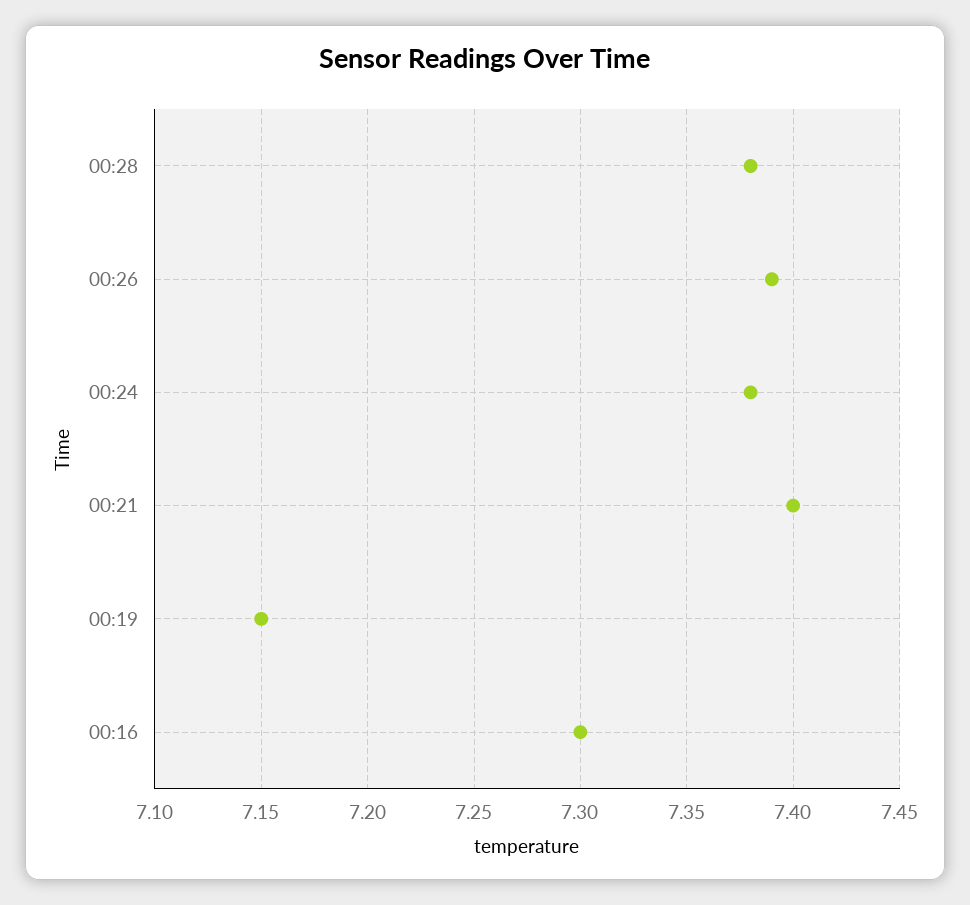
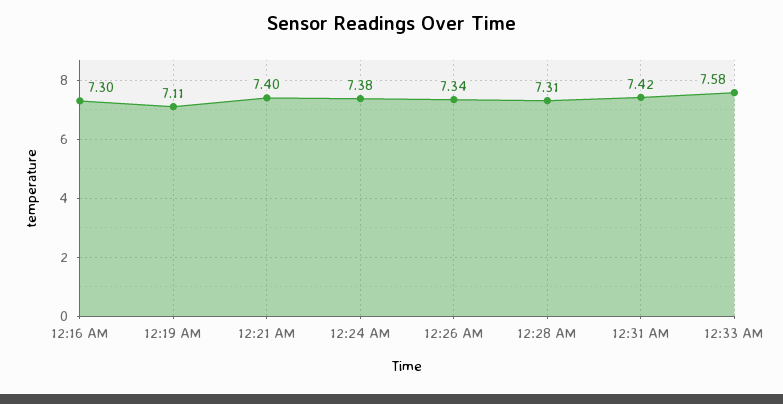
00:28: 7.38 -> 7.31
00:26: 7.39 -> 7.34
00:19: 7.15 -> 7.11
12:31 AM: none -> 7.42
12:33 AM: none -> 7.58

